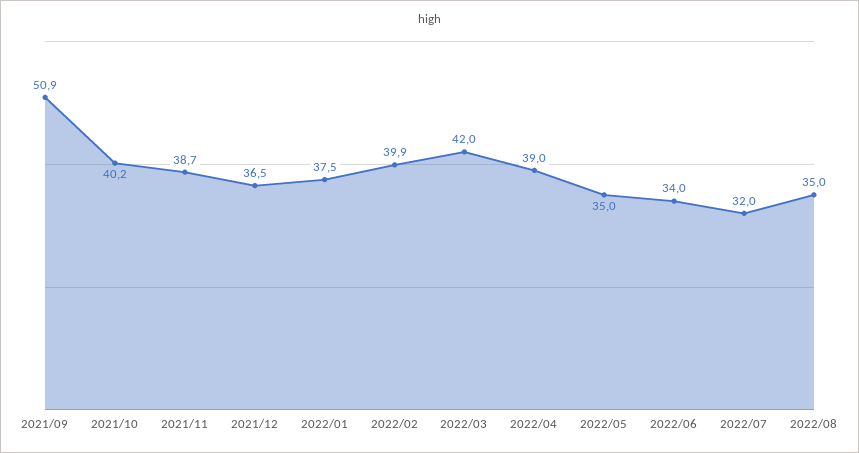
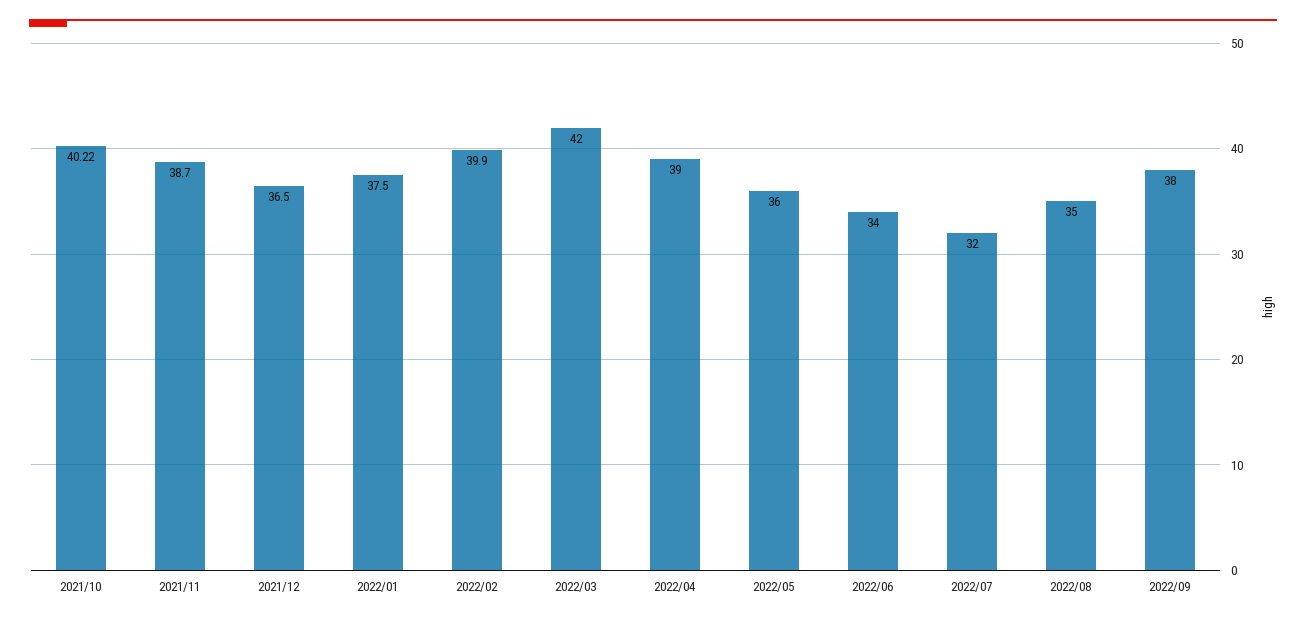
2021/09: 50.9 -> none
2022/05: 35 -> 36
2022/09: none -> 38

